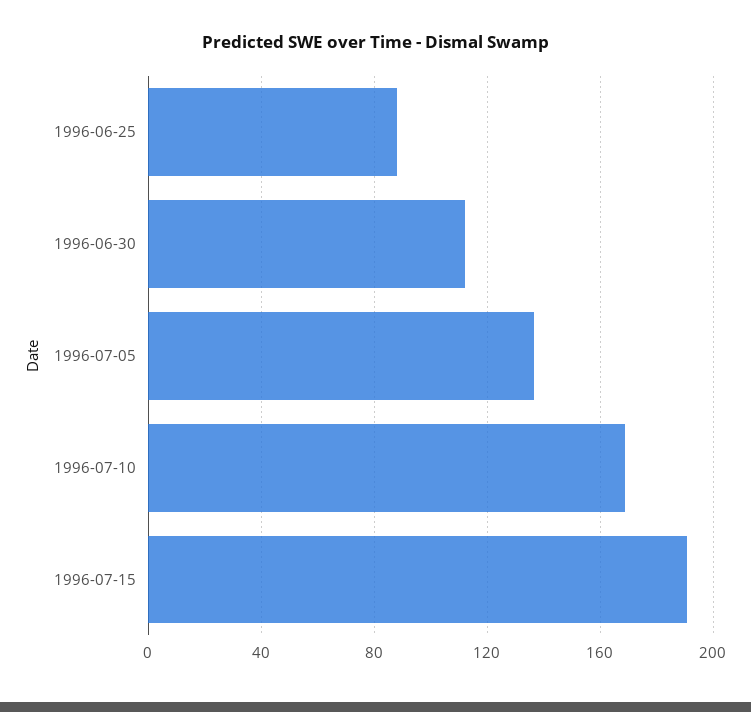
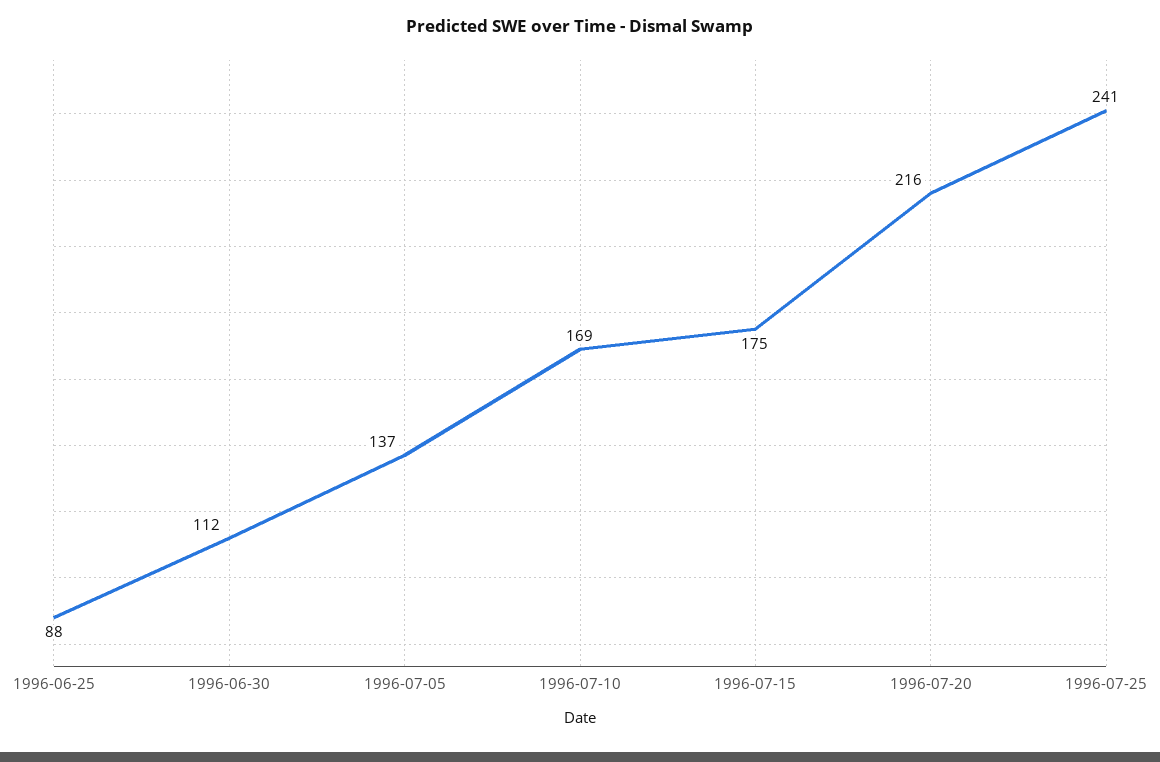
1996-07-15: 190 -> 175
1996-07-20: none -> 216
1996-07-25: none -> 241

